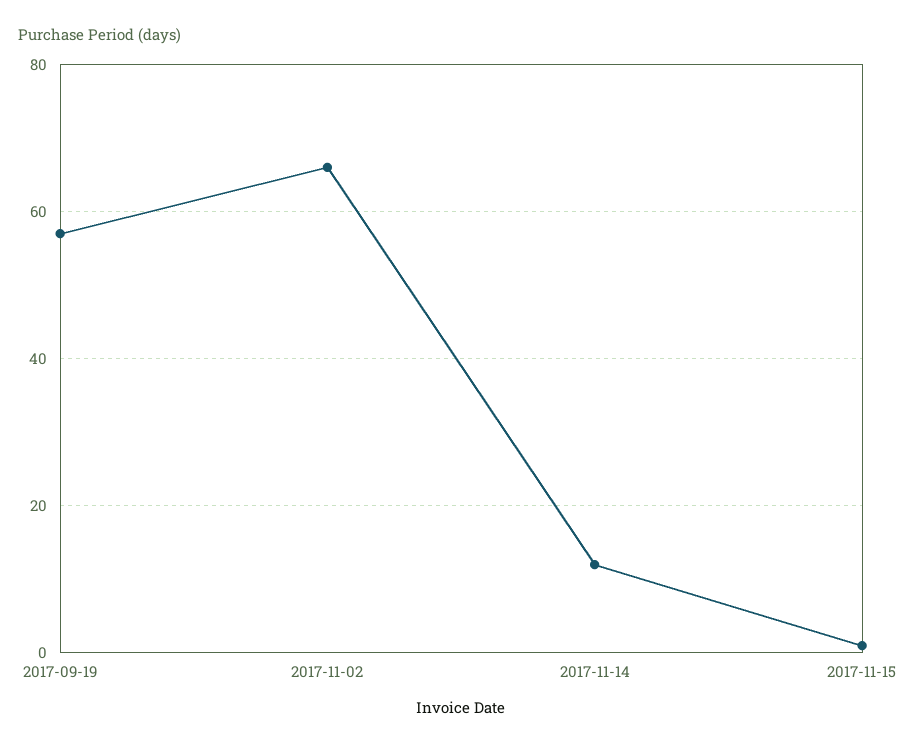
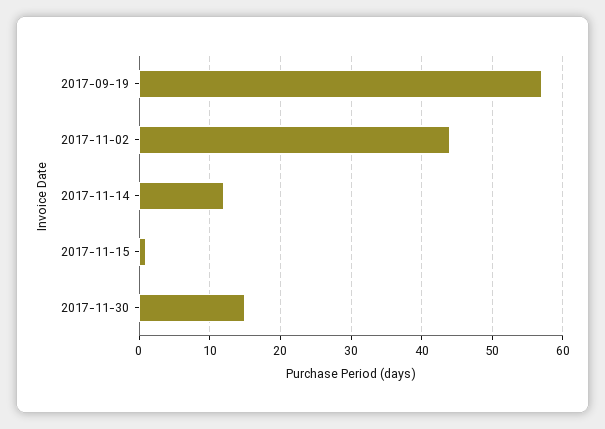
2017-11-02: 65 -> 44
2017-11-30: none -> 15

